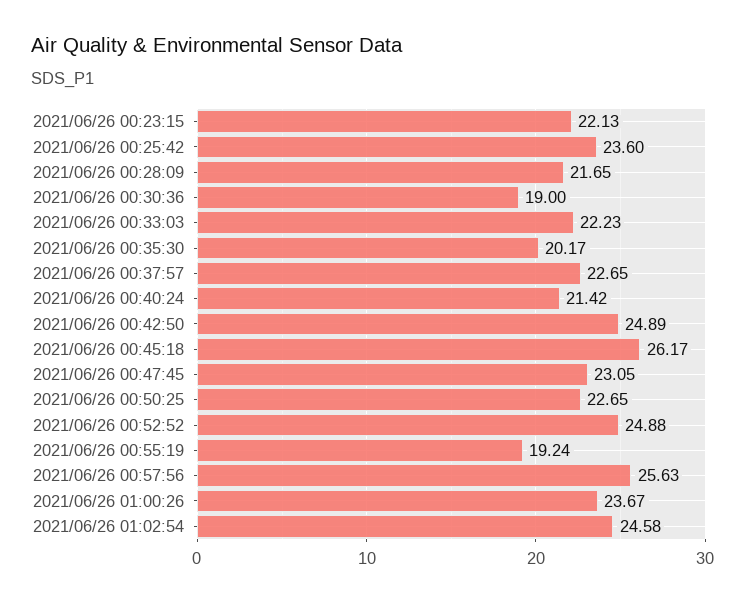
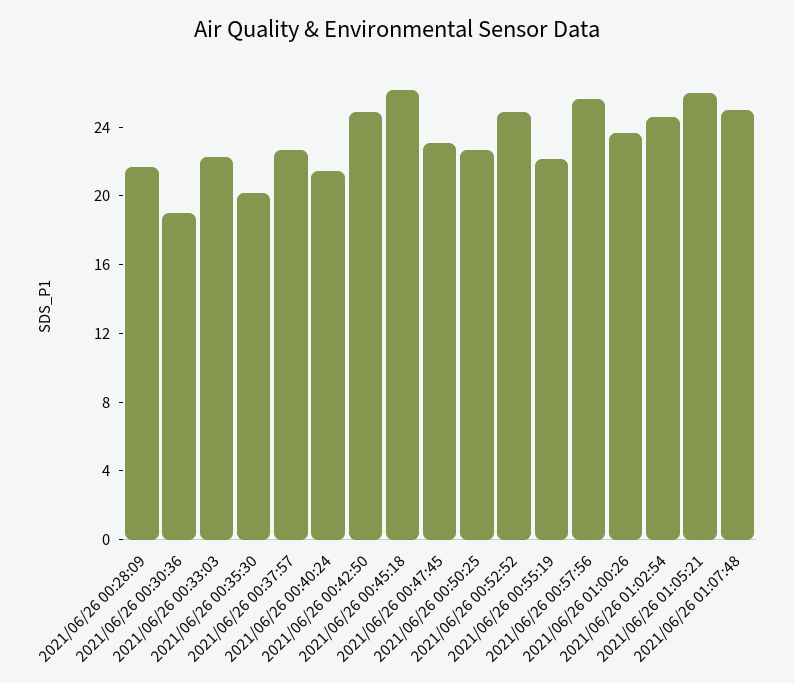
2021/06/26 00:23:15: 22.13 -> none
2021/06/26 00:25:42: 23.6 -> none
2021/06/26 00:55:19: 19.24 -> 22
2021/06/26 01:05:21: none -> 26
2021/06/26 01:07:48: none -> 25

